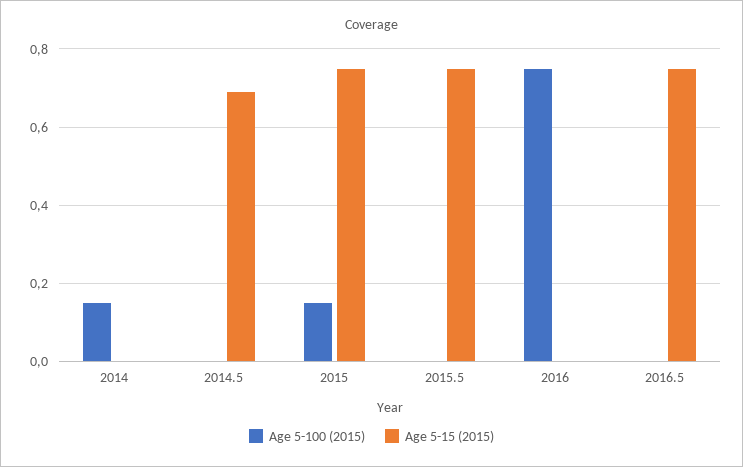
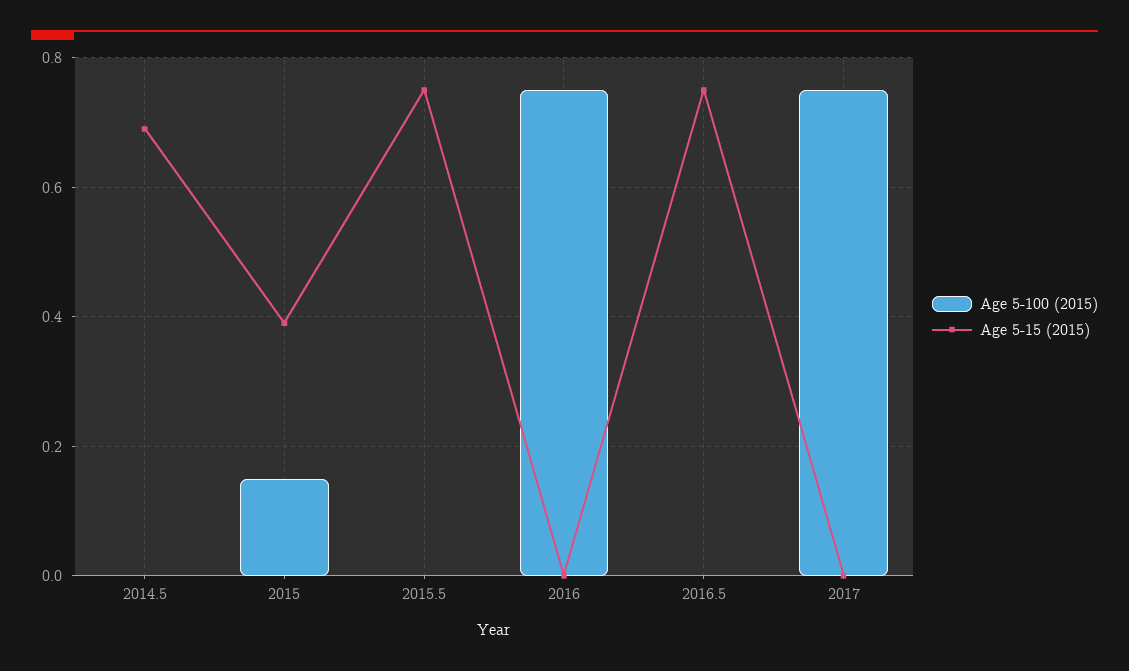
Age 5-100 (2015), 2014: 0.15 -> none
Age 5-15 (2015), 2014: 0 -> none
Age 5-15 (2015), 2015: 0.75 -> 0.4
Age 5-100 (2015), 2017: none -> 0.75
Age 5-15 (2015), 2017: none -> 0

